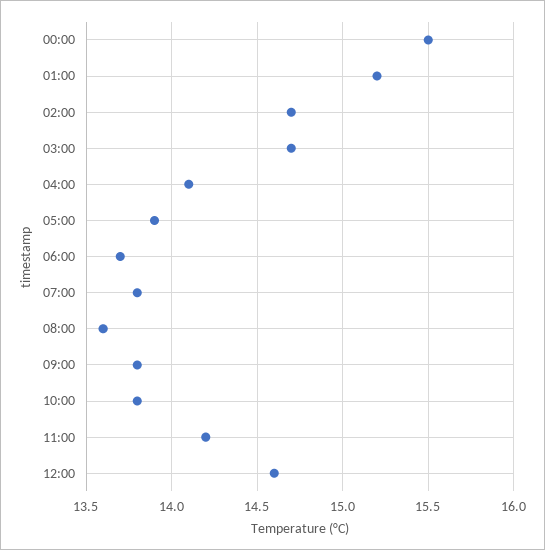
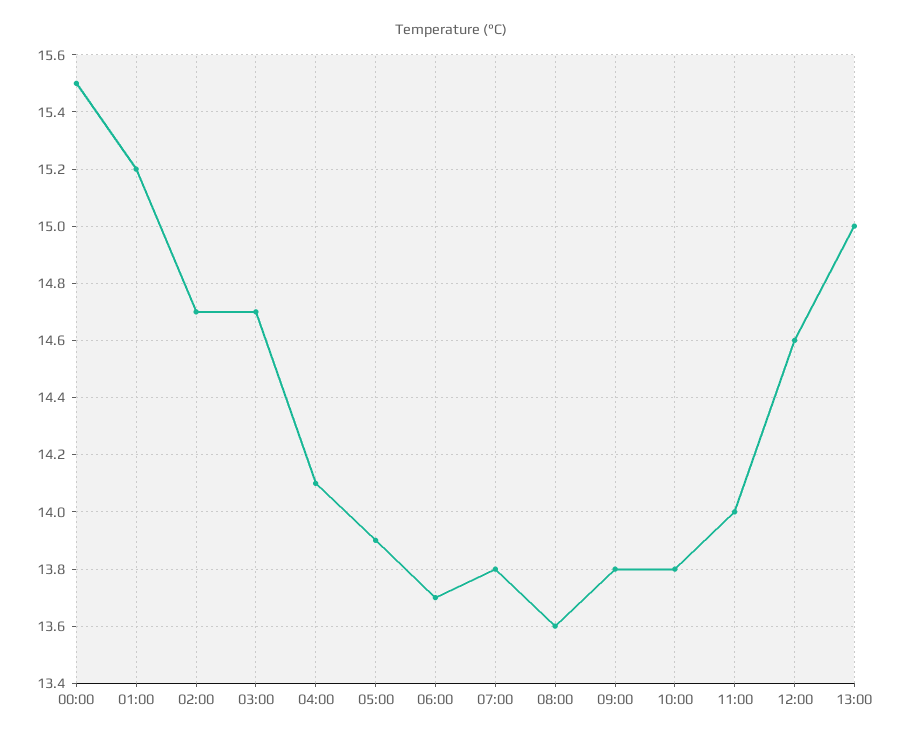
11:00: 14.2 -> 14
13:00: none -> 15

